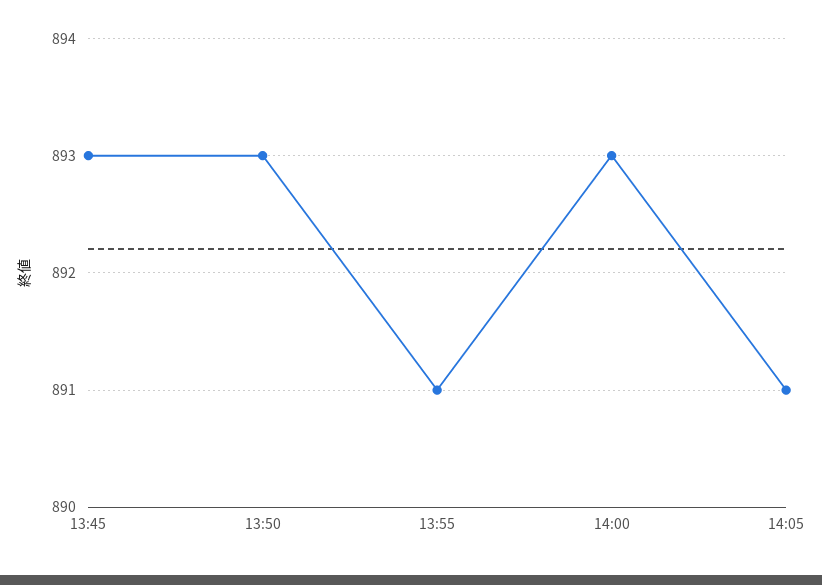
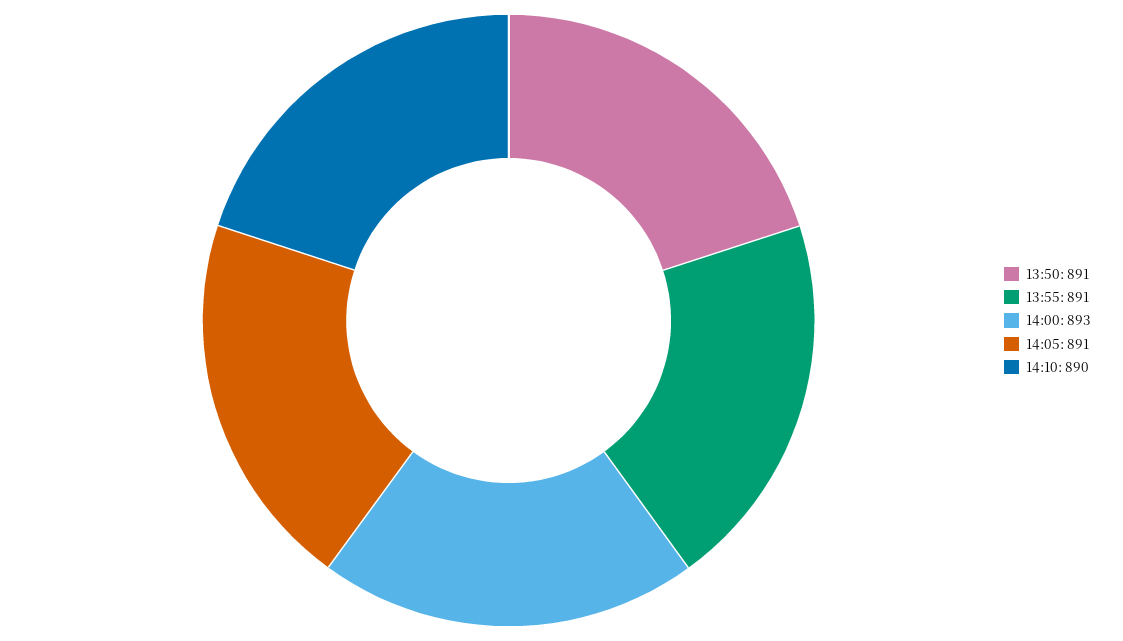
13:45: 893 -> none
13:50: 893 -> 891
14:10: none -> 890

